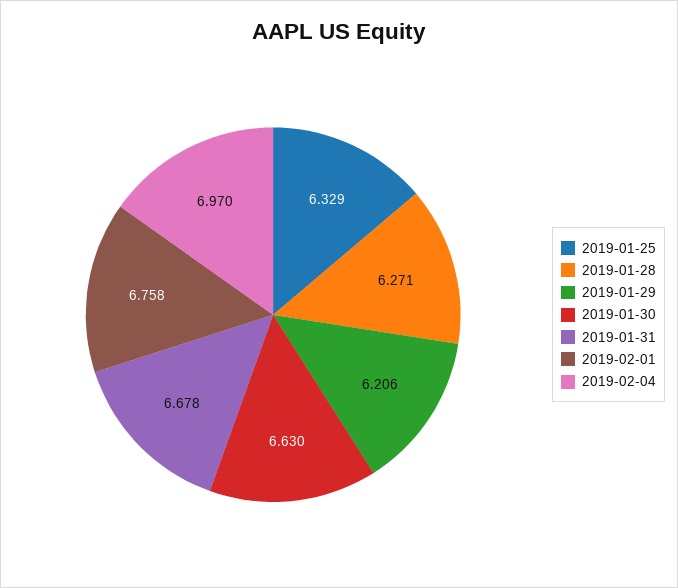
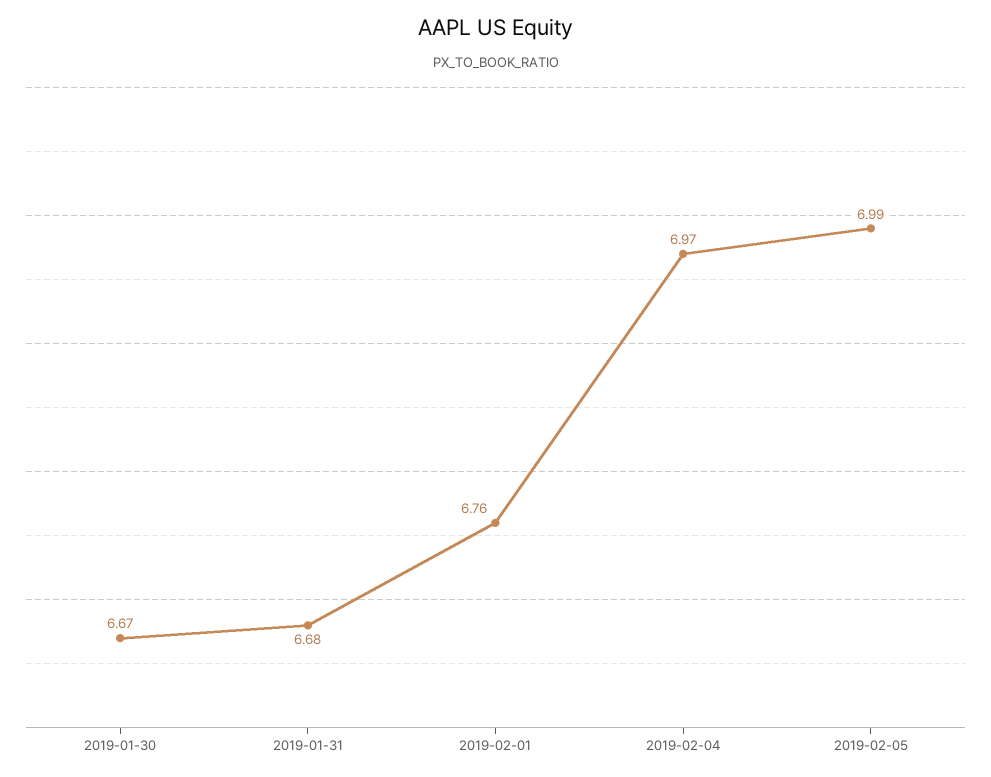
2019-01-25: 6.329 -> none
2019-01-28: 6.271 -> none
2019-01-29: 6.206 -> none
2019-01-30: 6.63 -> 6.67
2019-02-05: none -> 6.99

